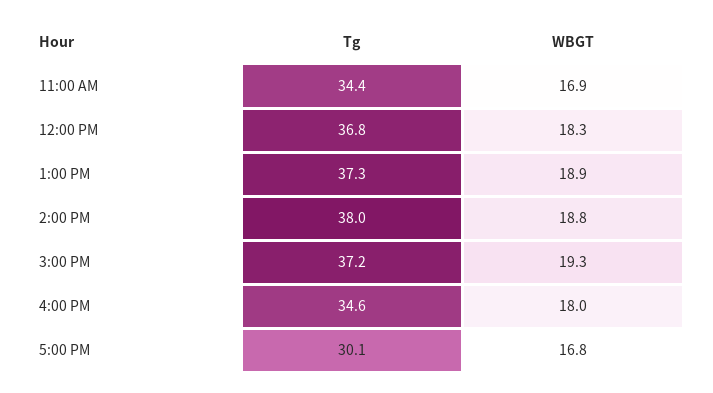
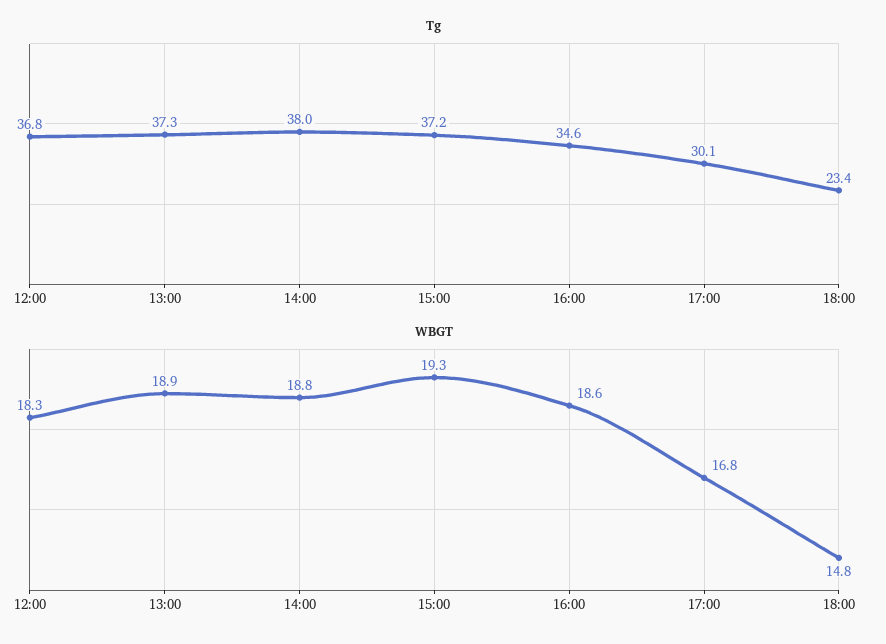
Tg, 11:00 AM: 34.4 -> none
WBGT, 11:00 AM: 16.9 -> none
WBGT, 4:00 PM: 18 -> 18.6
Tg, 18:00: none -> 23.4
WBGT, 18:00: none -> 14.8

